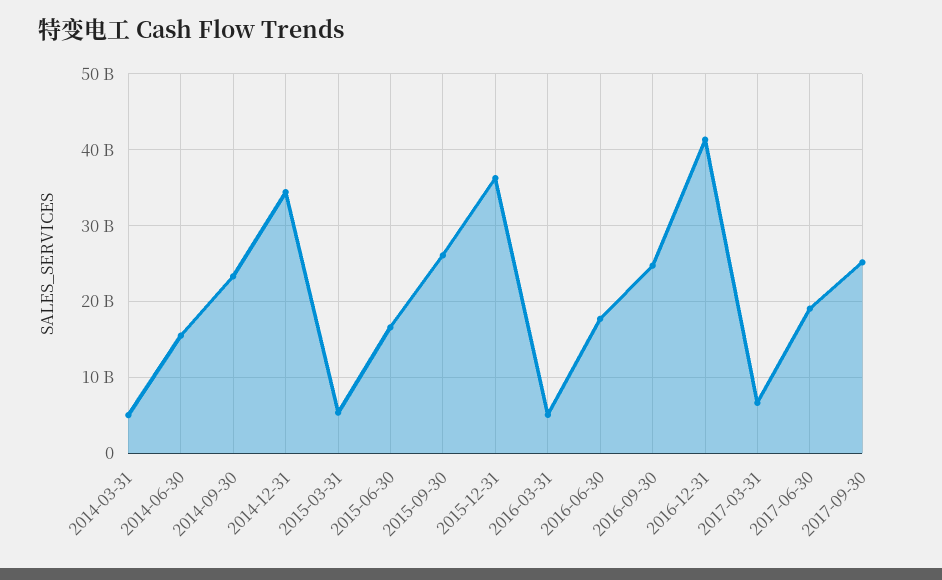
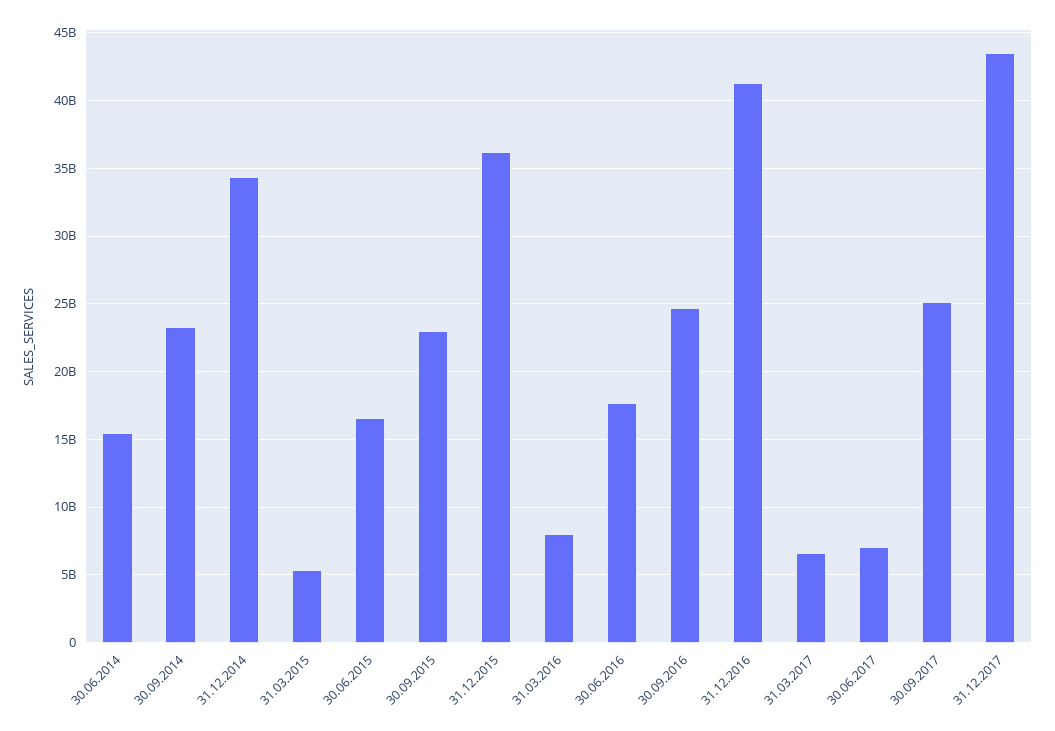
2014-03-31: 5000000000 -> none
2015-09-30: 26000000000 -> 23000000000
2016-03-31: 5000000000 -> 8000000000
2017-06-30: 19000000000 -> 7000000000
31.12.2017: none -> 43500000000

